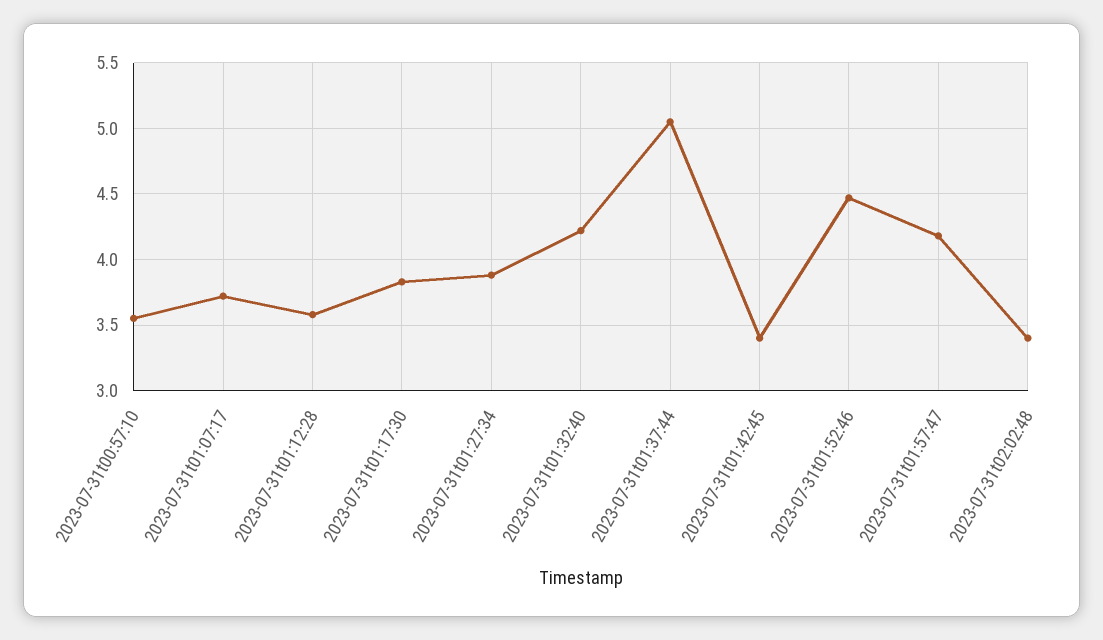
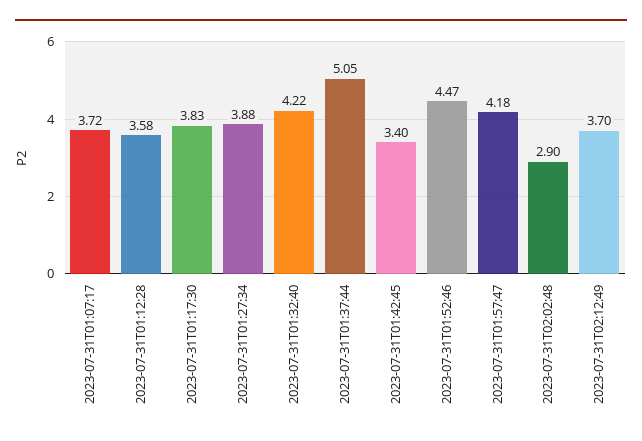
2023-07-31t00:57:10: 3.55 -> none
2023-07-31t02:02:48: 3.4 -> 2.9
2023-07-31T02:12:49: none -> 3.7

